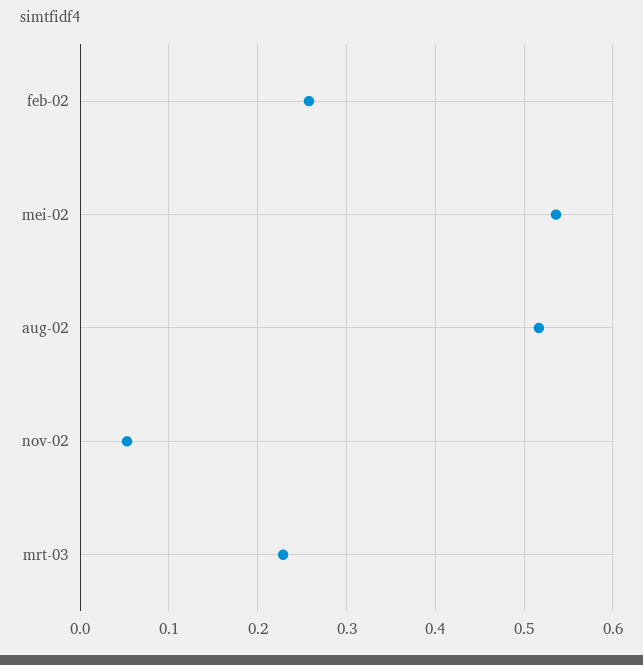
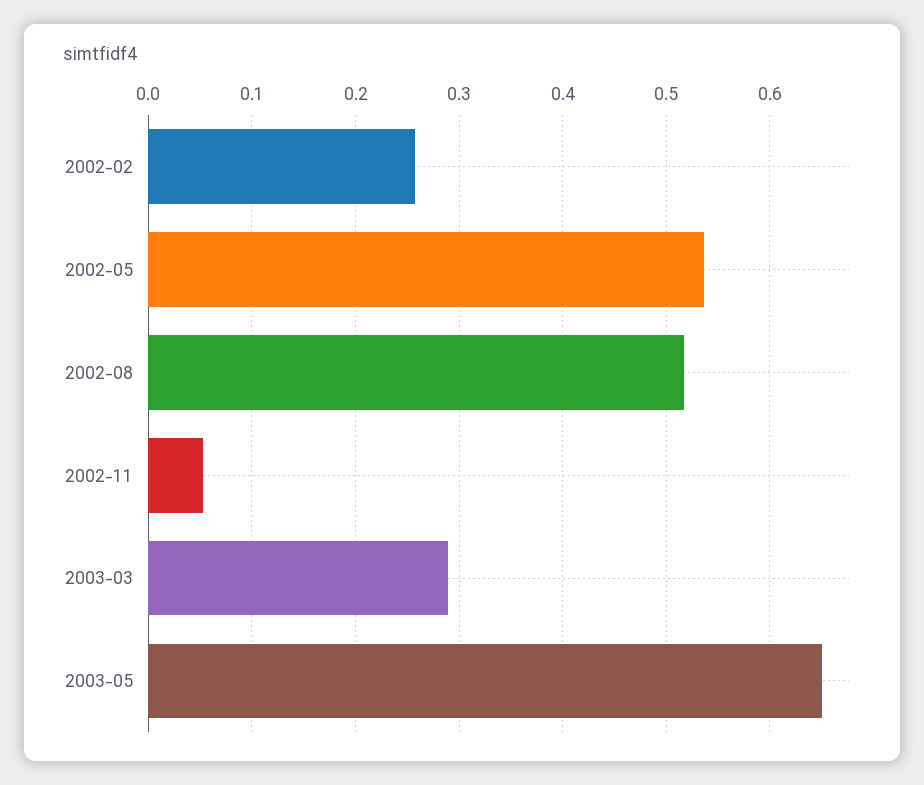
mrt-03: 0.23 -> 0.29
2003-05: none -> 0.65

